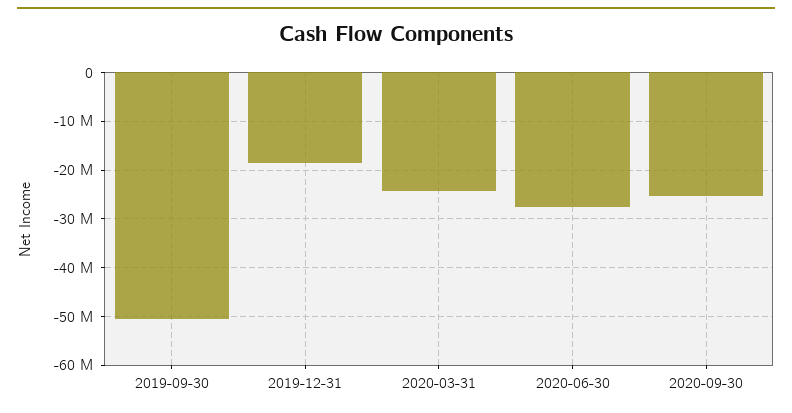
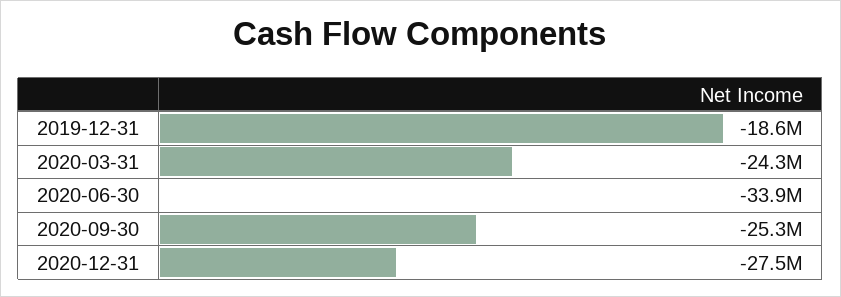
2019-09-30: -50000000 -> none
2020-06-30: -28000000 -> -33900000
2020-12-31: none -> -27500000

